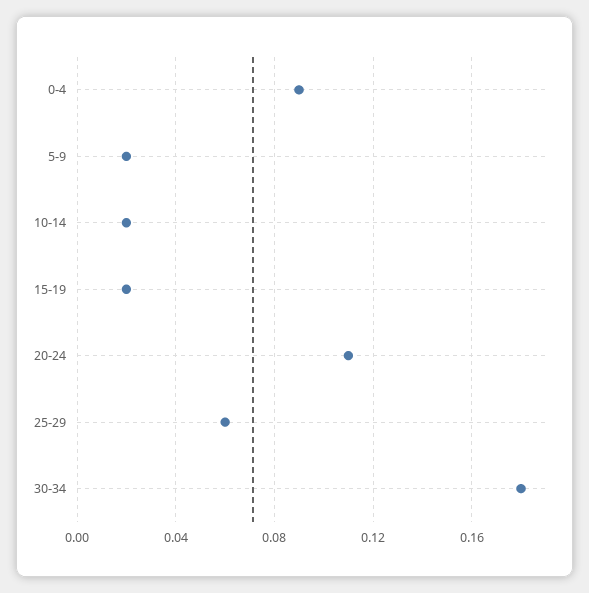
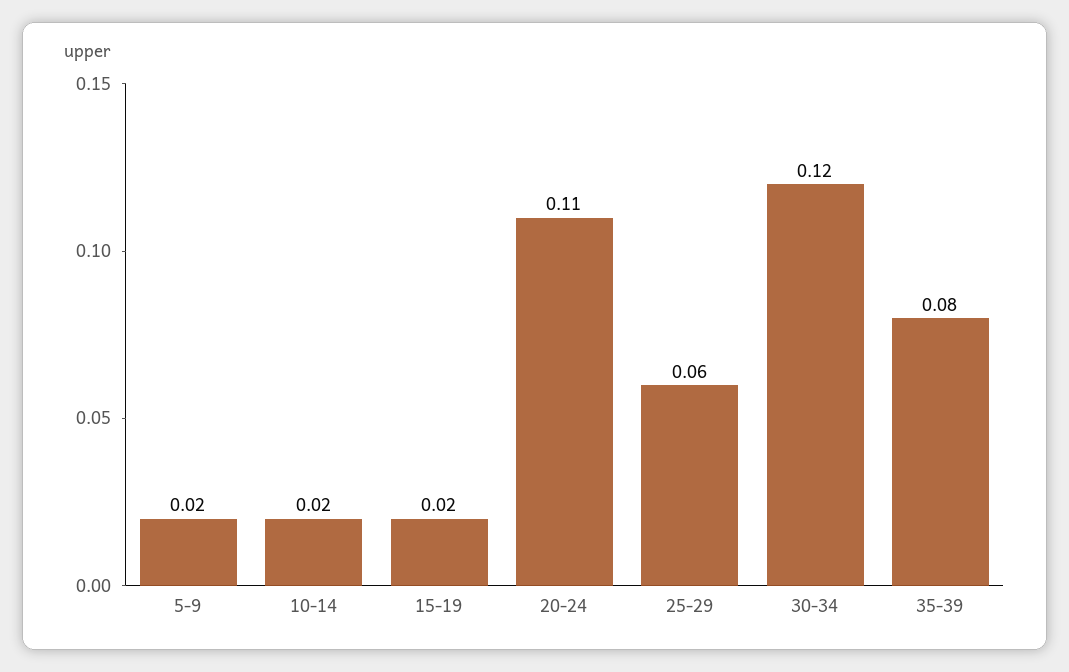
0-4: 0.09 -> none
30-34: 0.18 -> 0.12
35-39: none -> 0.08

